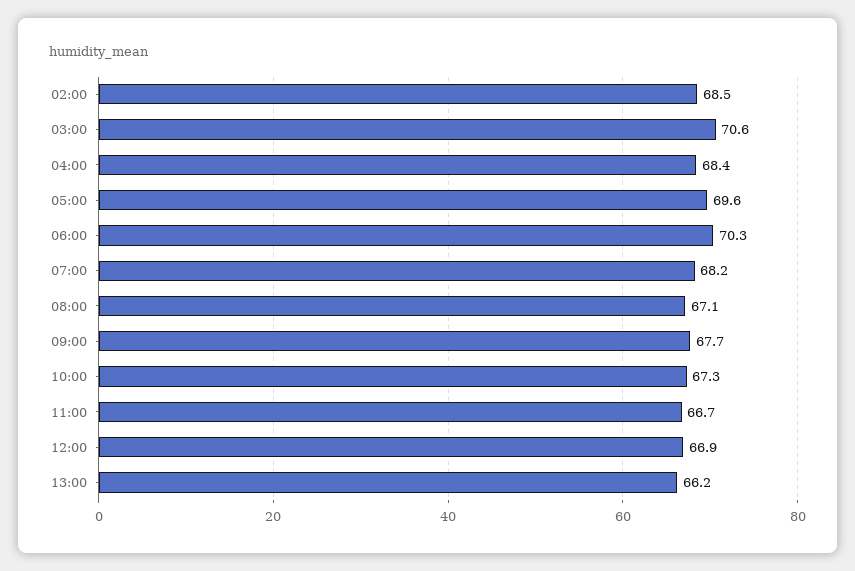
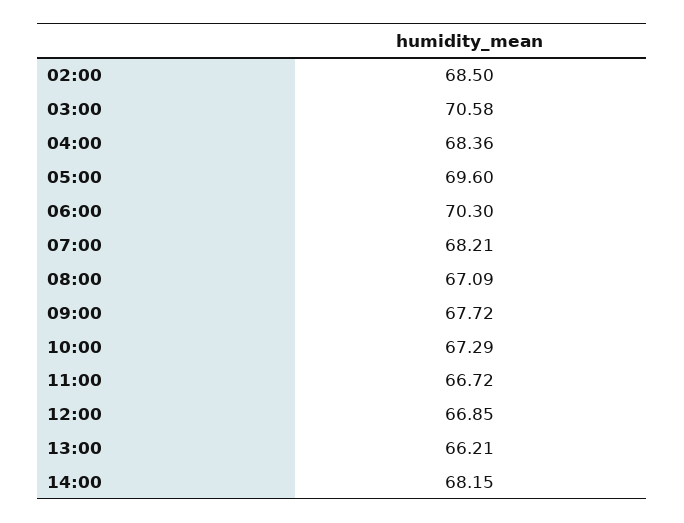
14:00: none -> 68.15

